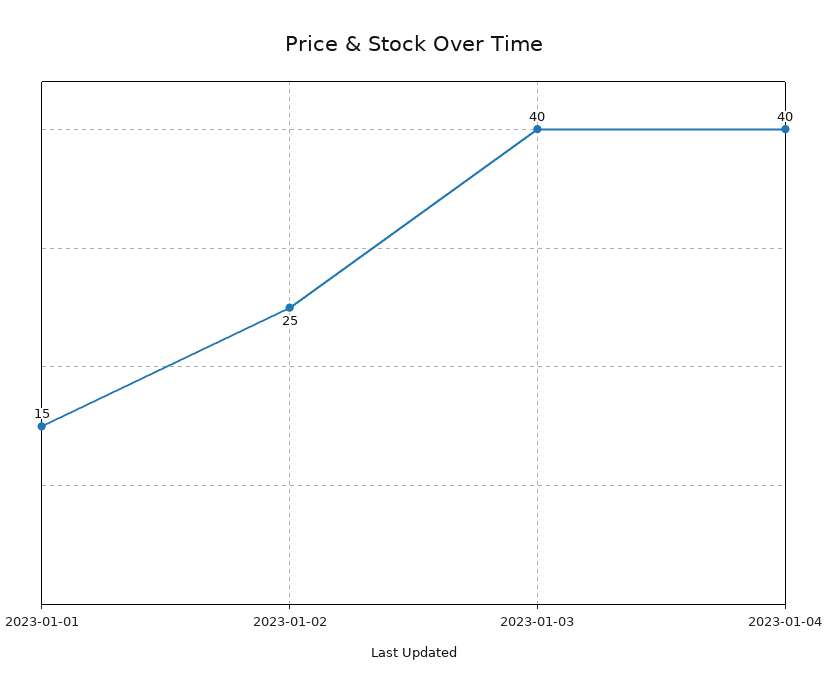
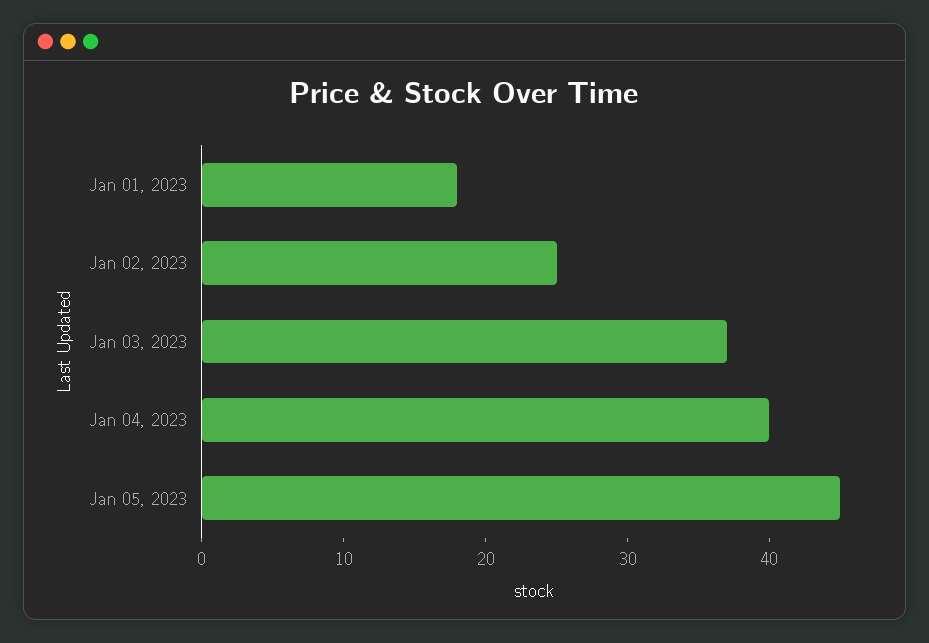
2023-01-01: 15 -> 18
2023-01-03: 40 -> 37
Jan 05, 2023: none -> 45

